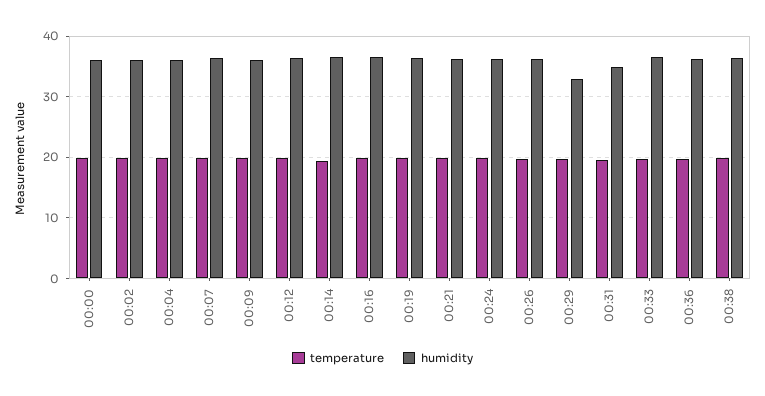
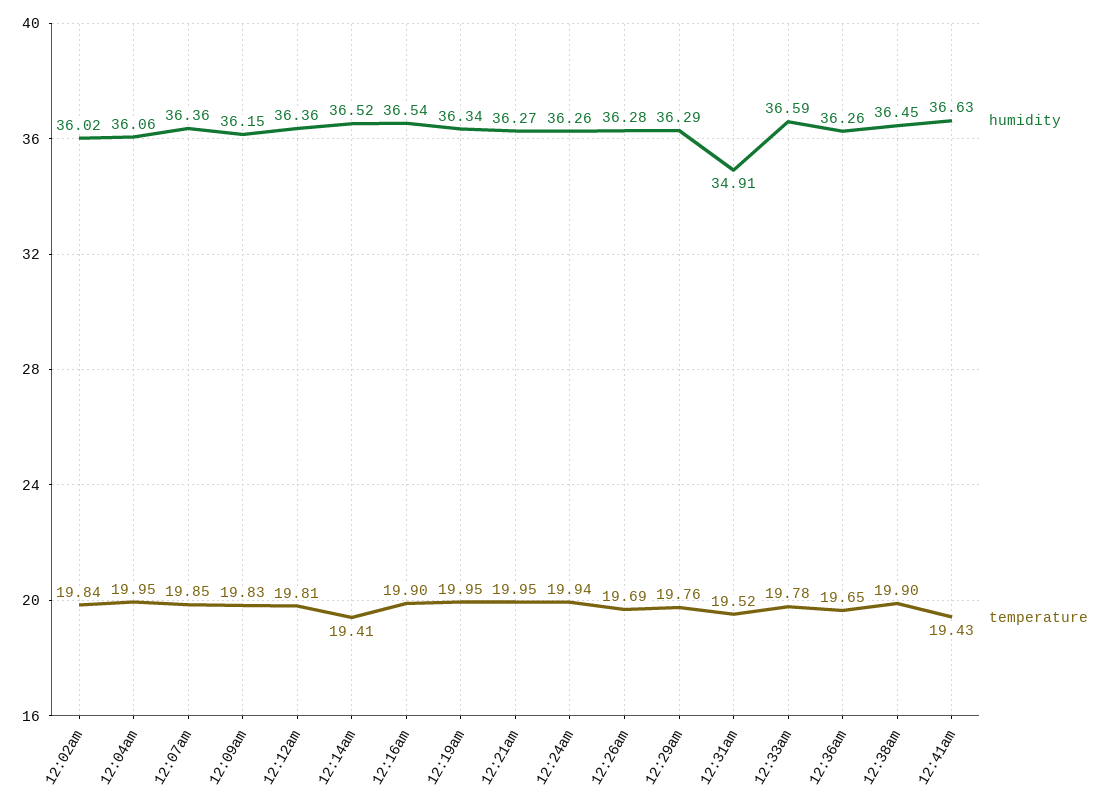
temperature, 00:00: 20 -> none
humidity, 00:00: 36 -> none
humidity, 00:29: 33 -> 36.29
humidity, 12:41am: none -> 36.63
temperature, 12:41am: none -> 19.43

